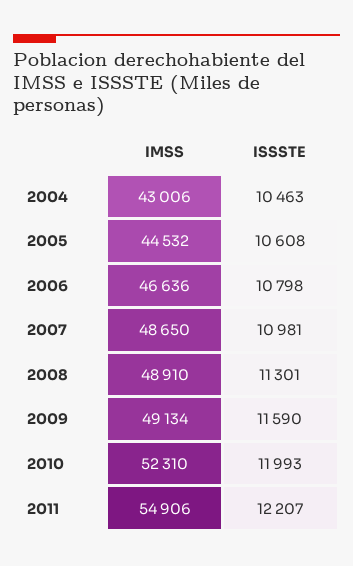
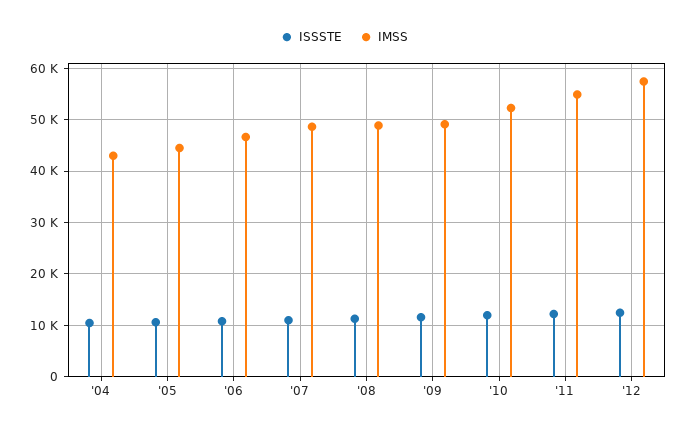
ISSSTE, '12: none -> 12000
IMSS, '12: none -> 58000

